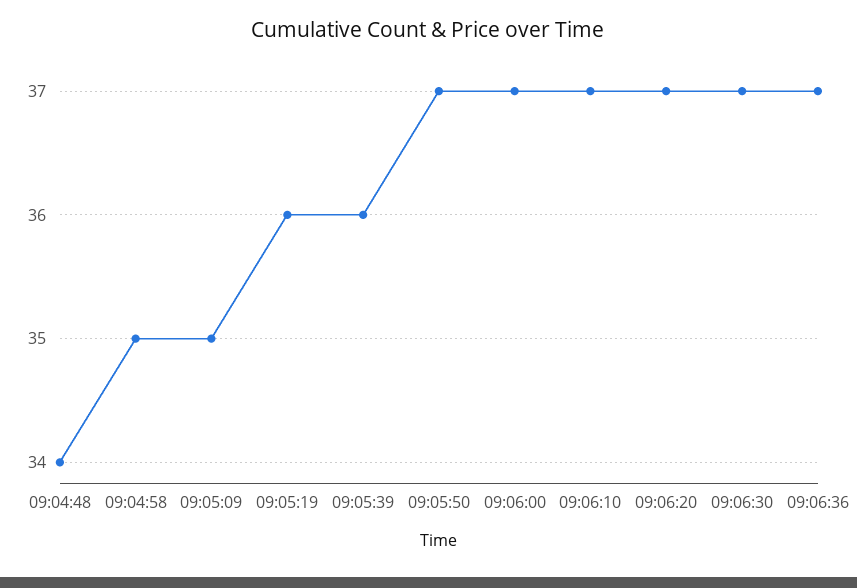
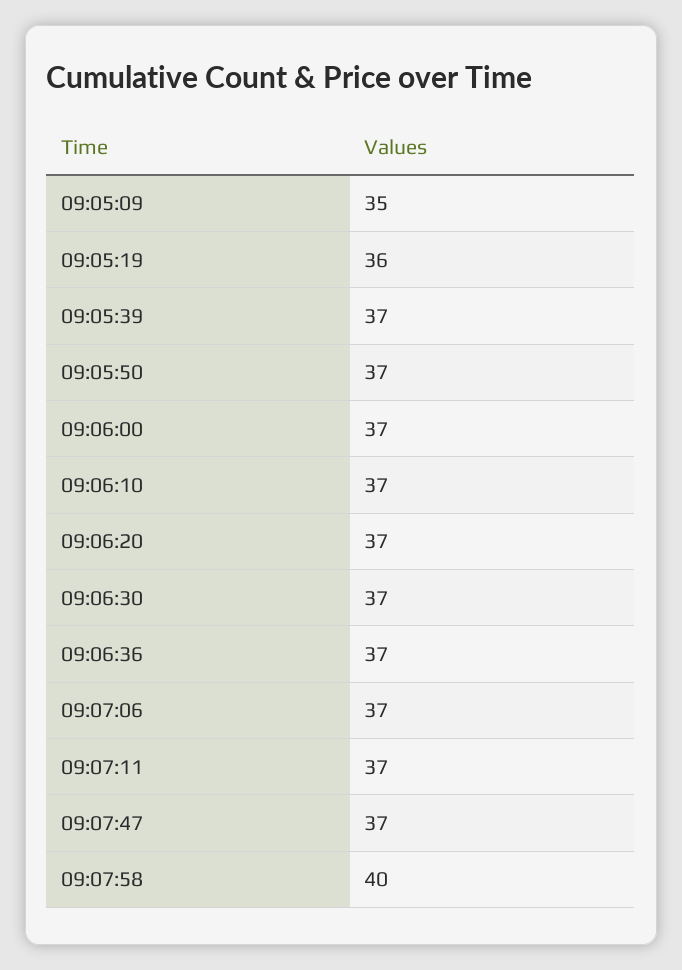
09:04:48: 34 -> none
09:04:58: 35 -> none
09:05:39: 36 -> 37
09:07:06: none -> 37
09:07:11: none -> 37
09:07:47: none -> 37
09:07:58: none -> 40

